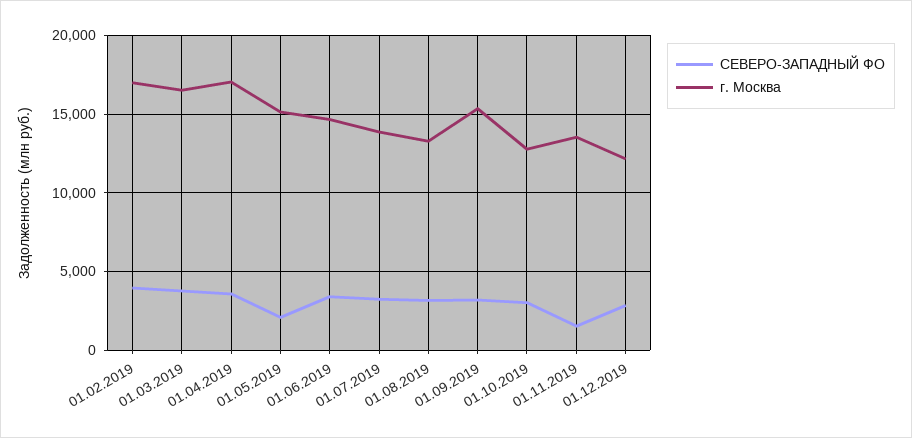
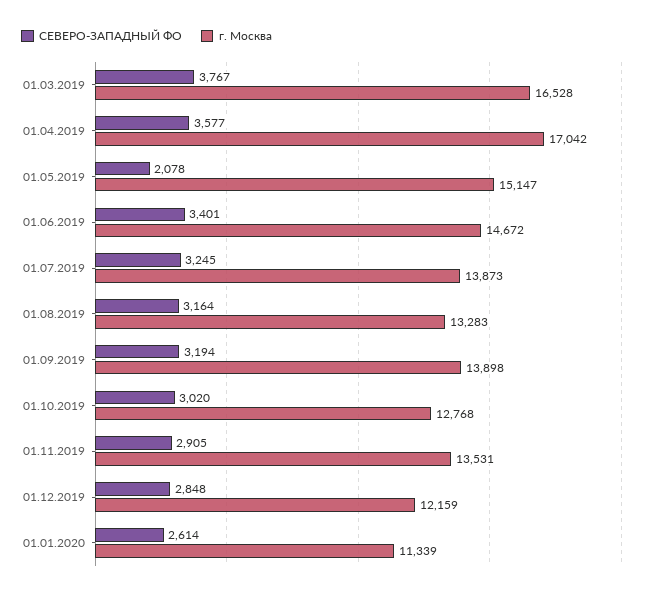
СЕВЕРО-ЗАПАДНЫЙ ФО, 01.02.2019: 4000 -> none
г. Москва, 01.02.2019: 17000 -> none
г. Москва, 01.09.2019: 15500 -> 13898
СЕВЕРО-ЗАПАДНЫЙ ФО, 01.11.2019: 1500 -> 2905
СЕВЕРО-ЗАПАДНЫЙ ФО, 01.01.2020: none -> 2614
г. Москва, 01.01.2020: none -> 11339

